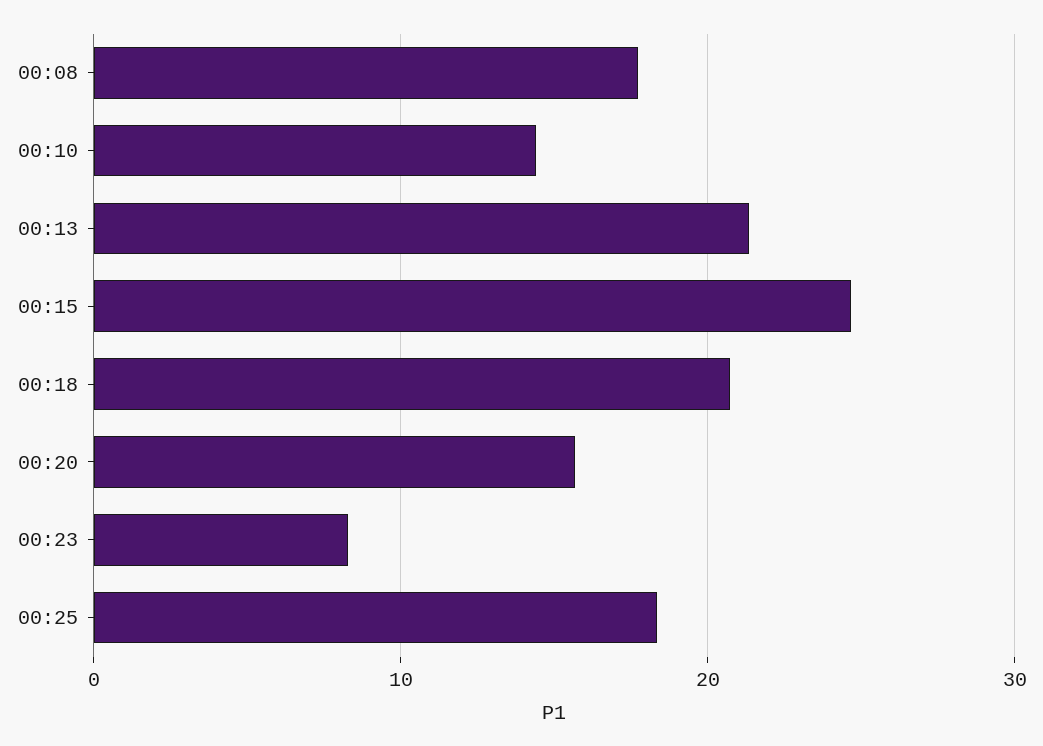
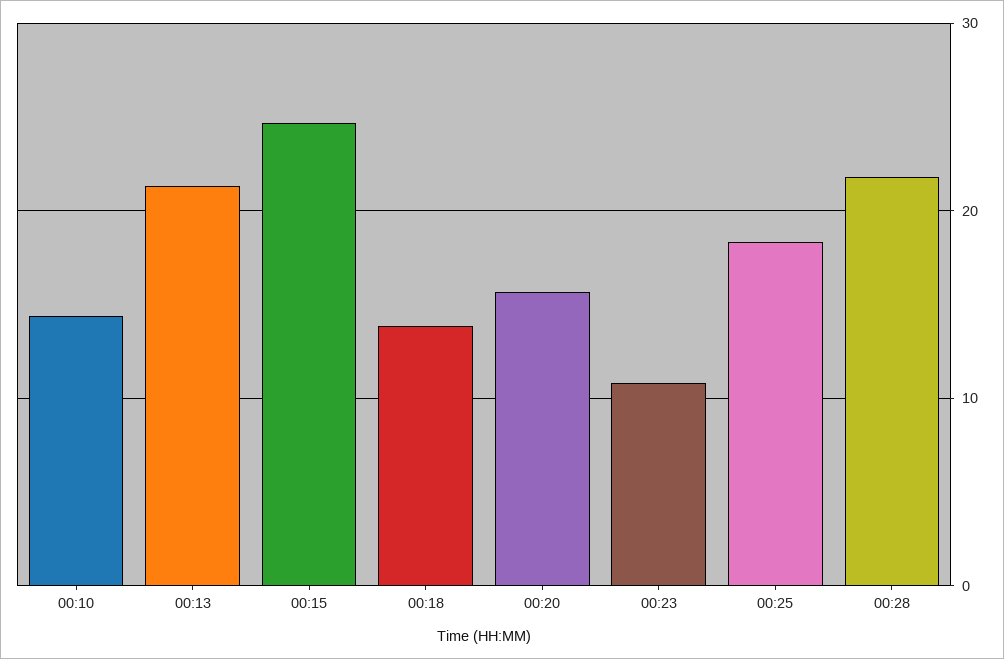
00:08: 18 -> none
00:18: 21 -> 14
00:23: 8 -> 11
00:28: none -> 22

